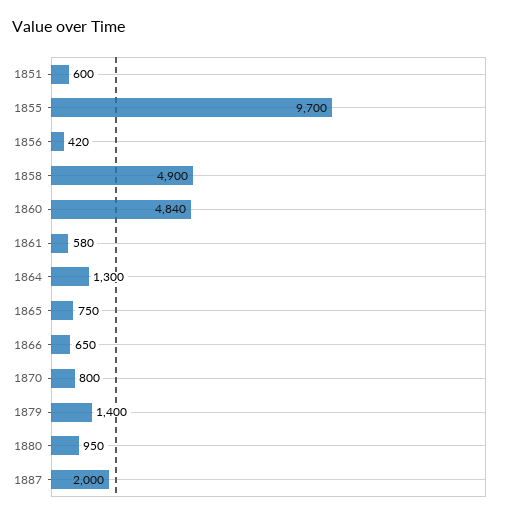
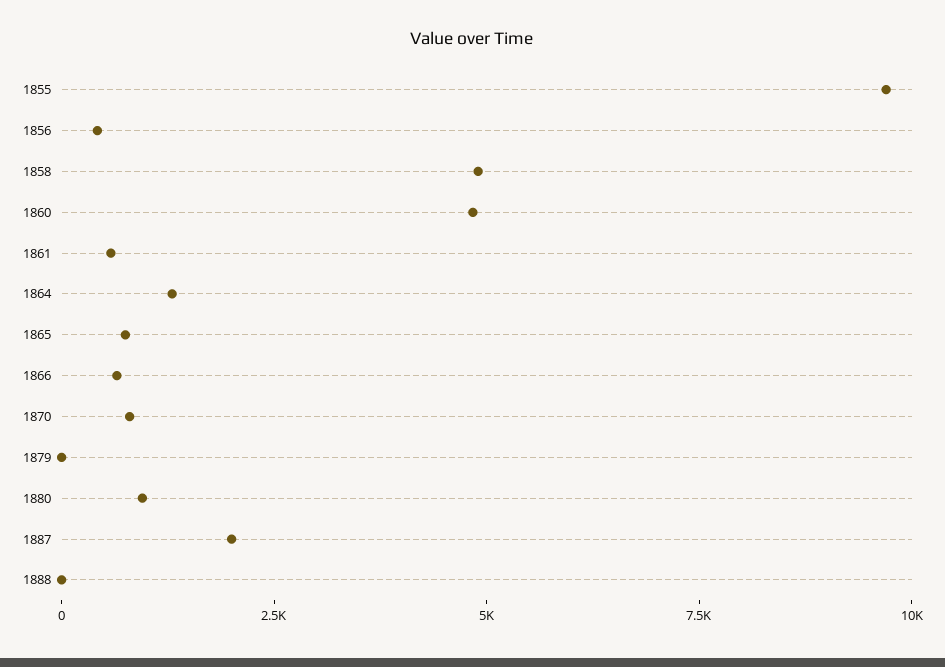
1851: 600 -> none
1879: 1400 -> 0
1888: none -> 0

